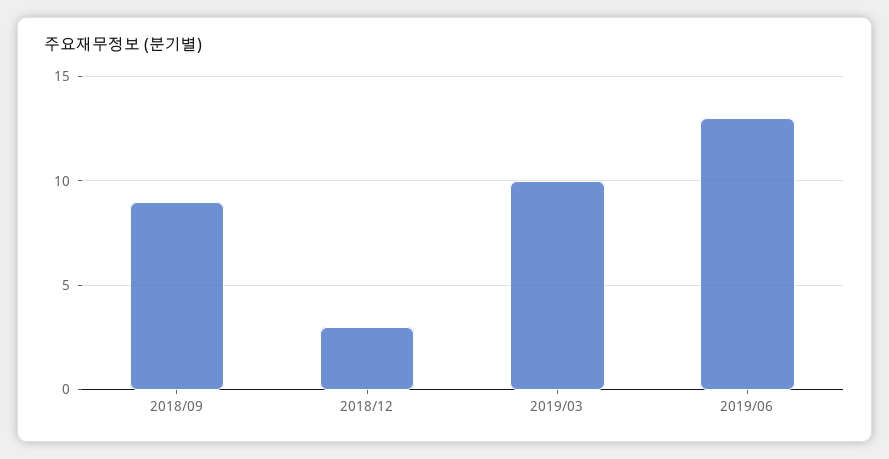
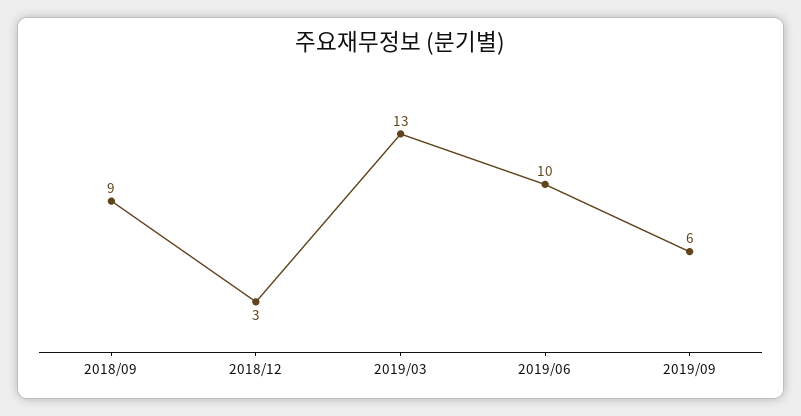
2019/03: 10 -> 13
2019/06: 13 -> 10
2019/09: none -> 6

